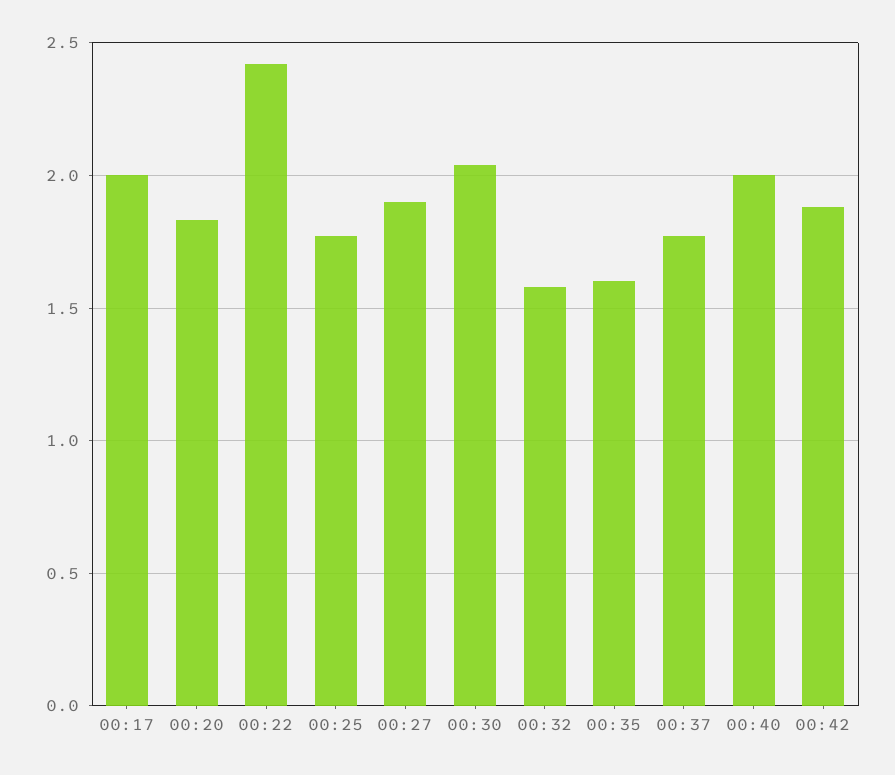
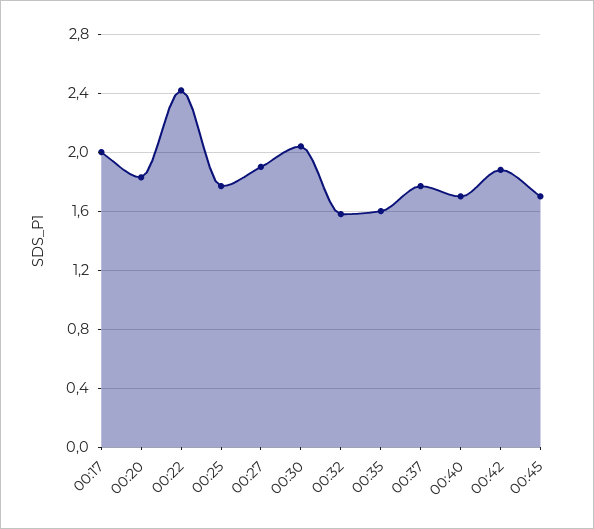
00:40: 2 -> 1.7
00:45: none -> 1.7

